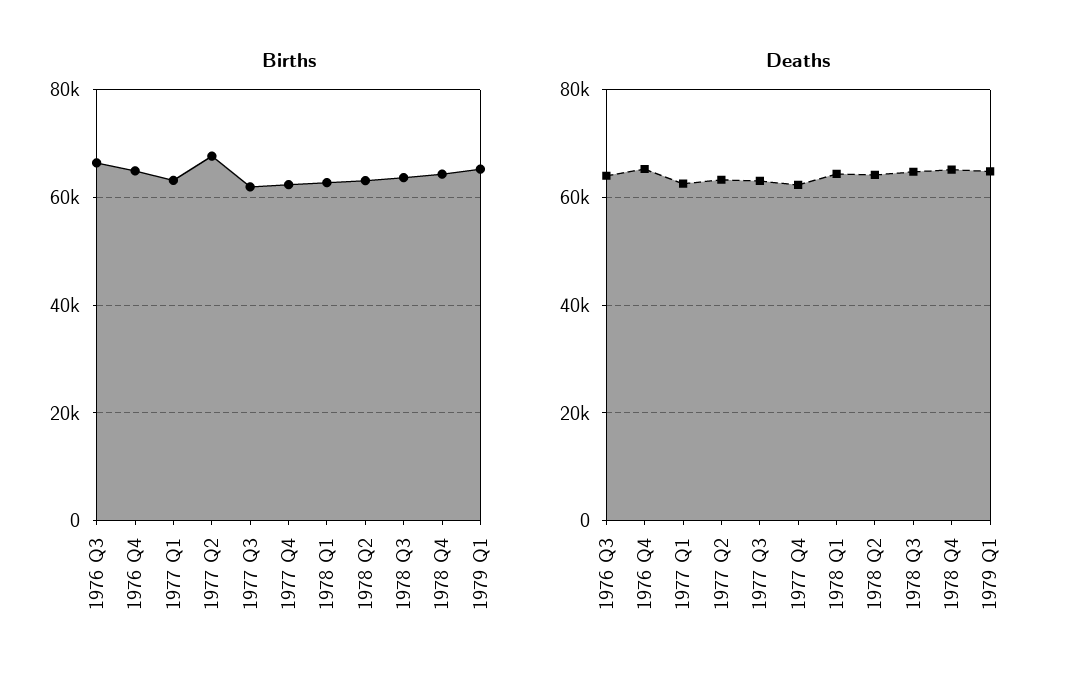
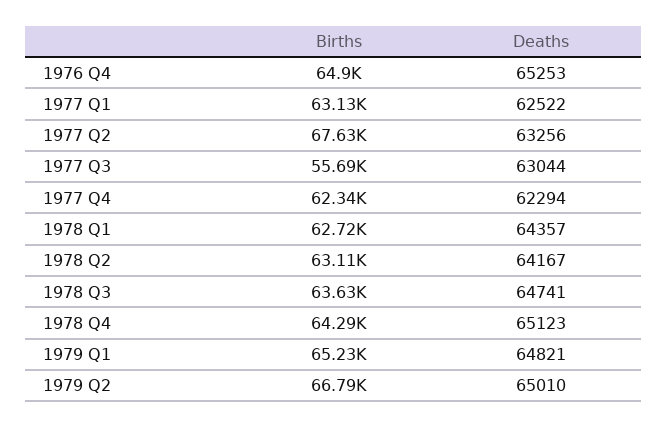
Births, 1976 Q3: 66000 -> none
Births, 1977 Q3: 62000 -> 55690
Deaths, 1976 Q3: 64000 -> none
Births, 1979 Q2: none -> 66790
Deaths, 1979 Q2: none -> 65010

